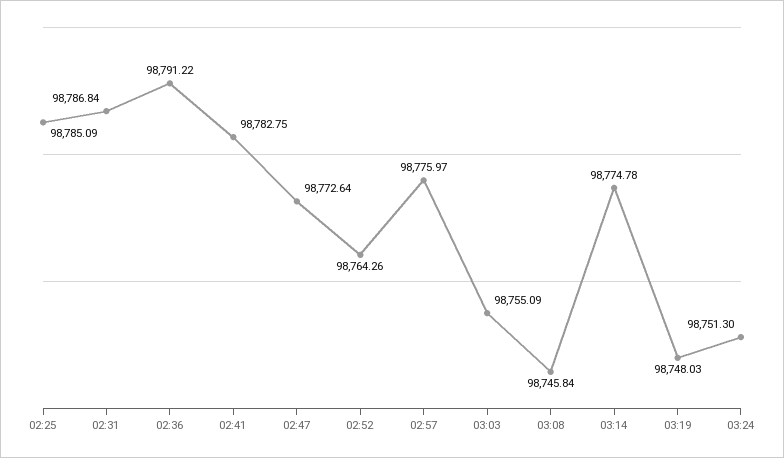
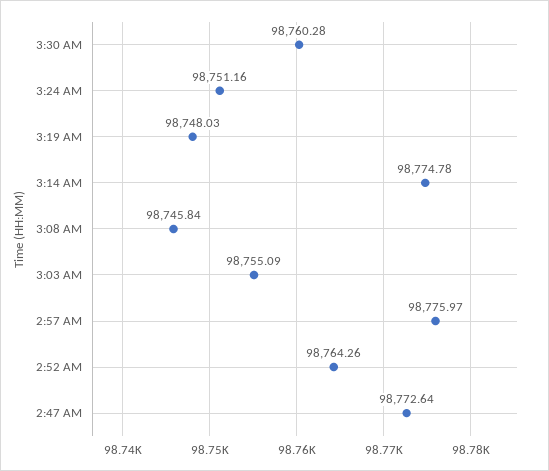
02:25: 98785.09 -> none
02:31: 98786.84 -> none
02:36: 98791.22 -> none
02:41: 98782.75 -> none
03:24: 98751.3 -> 98751.16
3:30 AM: none -> 98760.28

